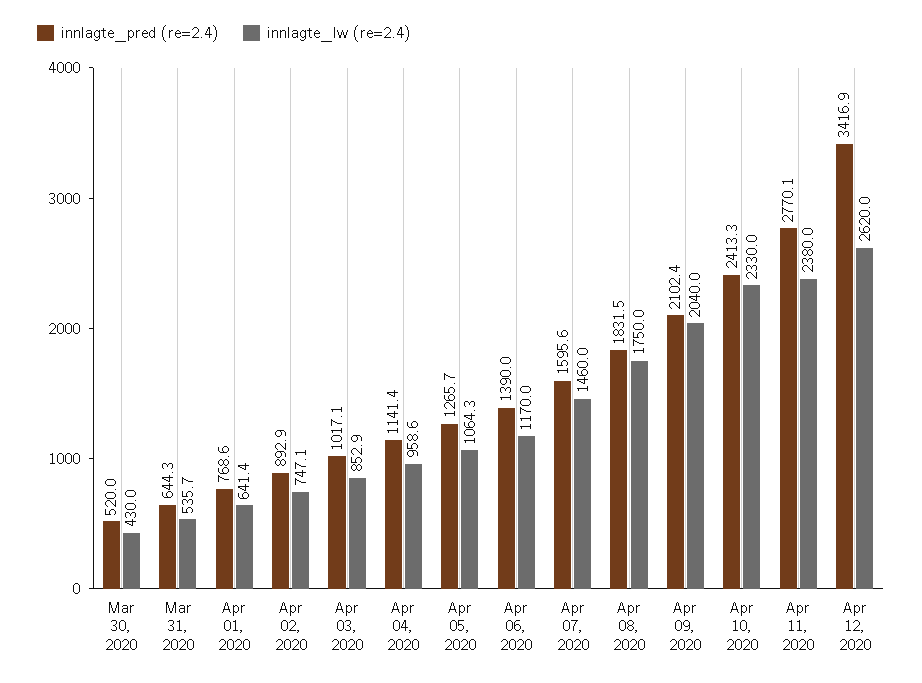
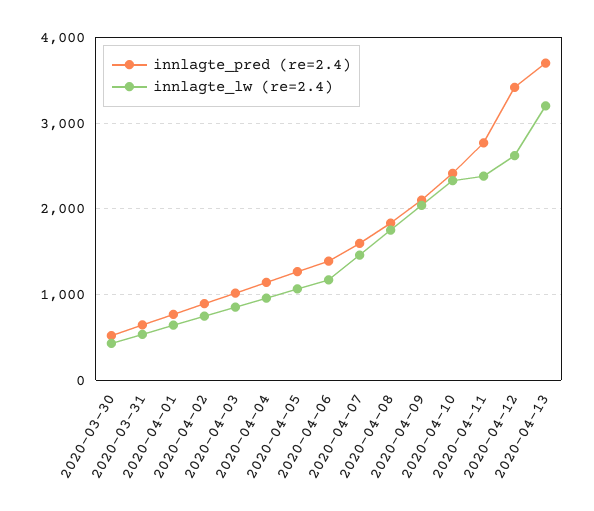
innlagte_pred (re=2.4), 2020-04-13: none -> 3700
innlagte_lw (re=2.4), 2020-04-13: none -> 3200

